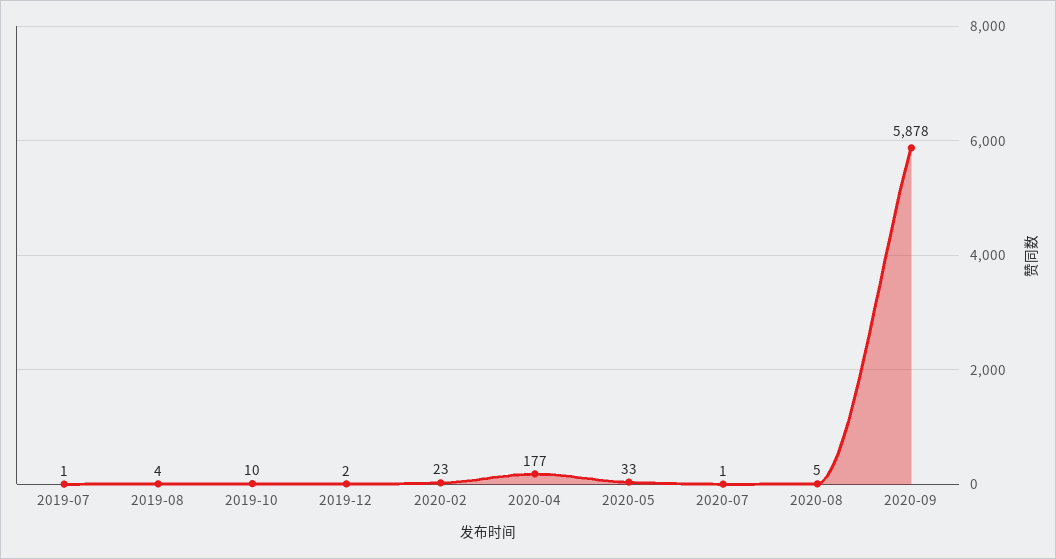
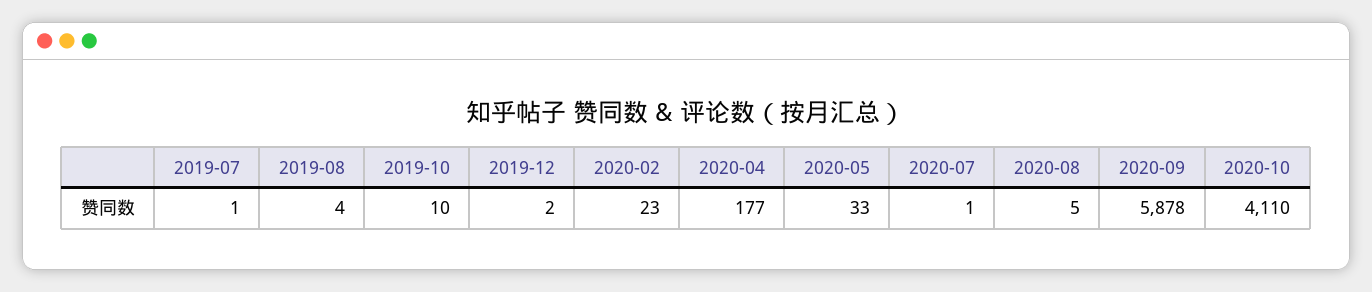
2020-10: none -> 4110

